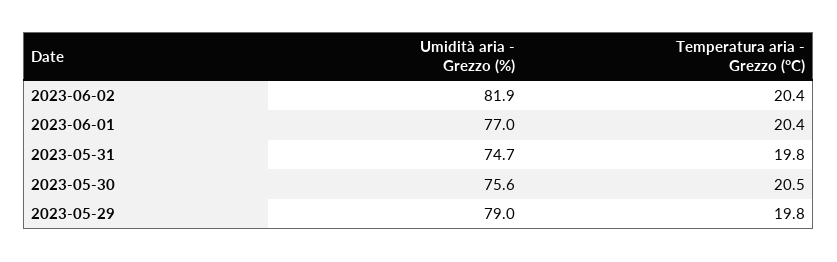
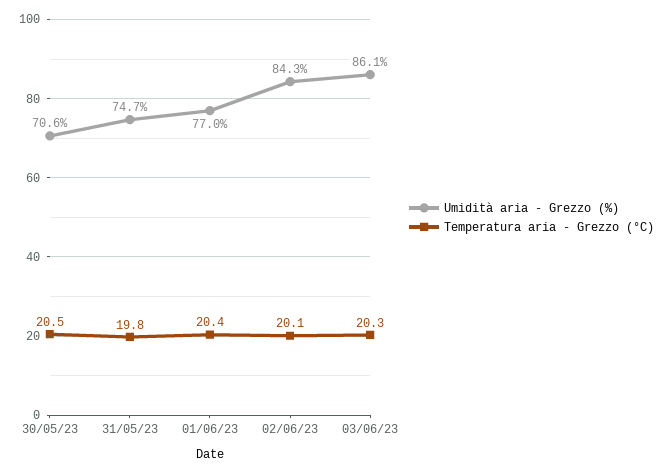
Umidità aria - Grezzo (%), 2023-06-02: 81.9 -> 84.3
Temperatura aria - Grezzo (°C), 2023-06-02: 20.4 -> 20.1
Umidità aria - Grezzo (%), 2023-05-30: 75.6 -> 70.6
Umidità aria - Grezzo (%), 2023-05-29: 79 -> none
Temperatura aria - Grezzo (°C), 2023-05-29: 19.8 -> none
Umidità aria - Grezzo (%), 03/06/23: none -> 86.1
Temperatura aria - Grezzo (°C), 03/06/23: none -> 20.3

